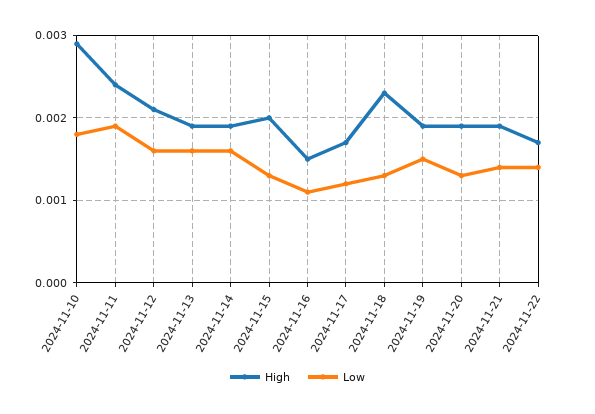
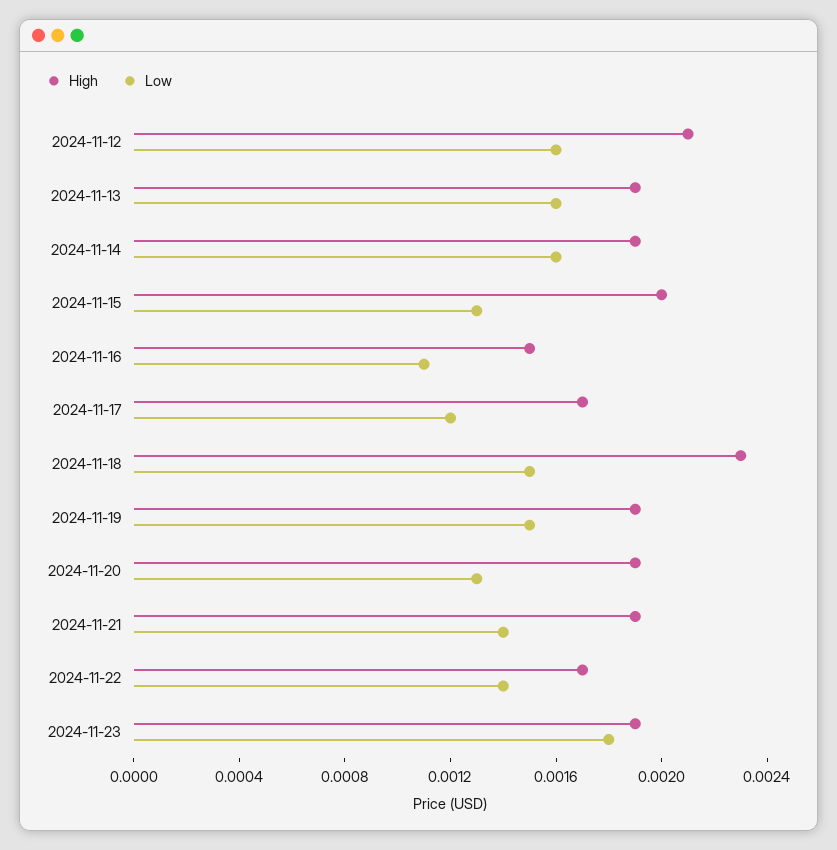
High, 2024-11-10: 0.0029 -> none
Low, 2024-11-10: 0.0018 -> none
High, 2024-11-11: 0.0024 -> none
Low, 2024-11-11: 0.0019 -> none
Low, 2024-11-18: 0.0013 -> 0.0015
High, 2024-11-23: none -> 0.0019
Low, 2024-11-23: none -> 0.0018

